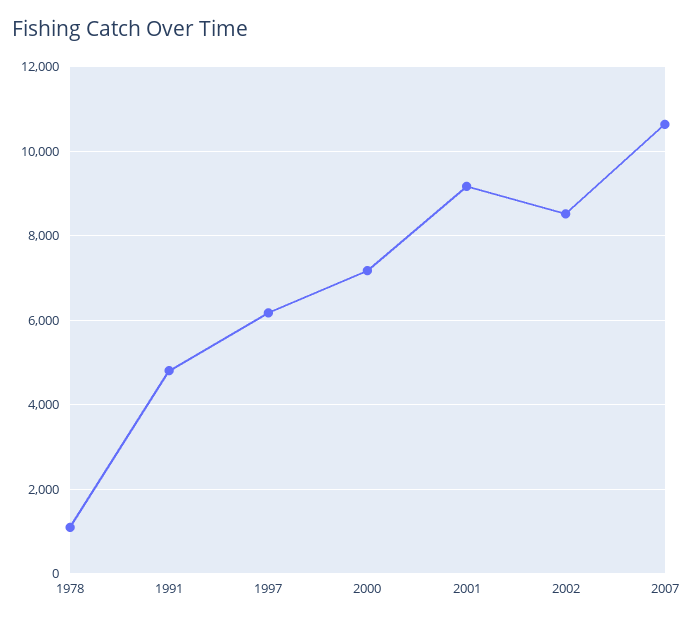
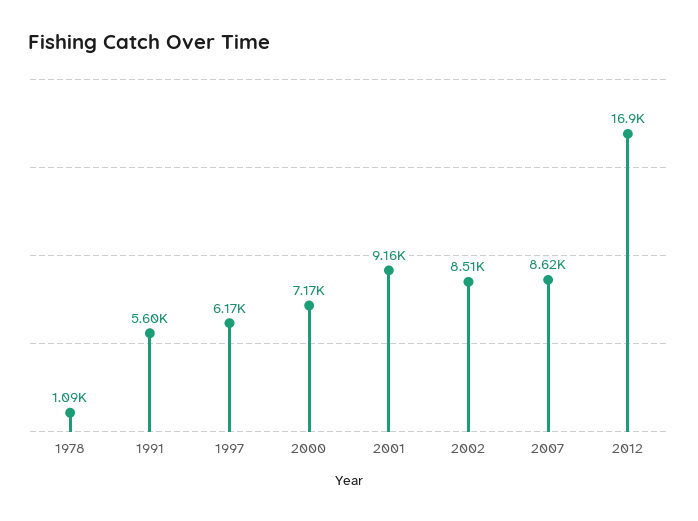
1991: 4800 -> 5600
2007: 10600 -> 8620
2012: none -> 16900

